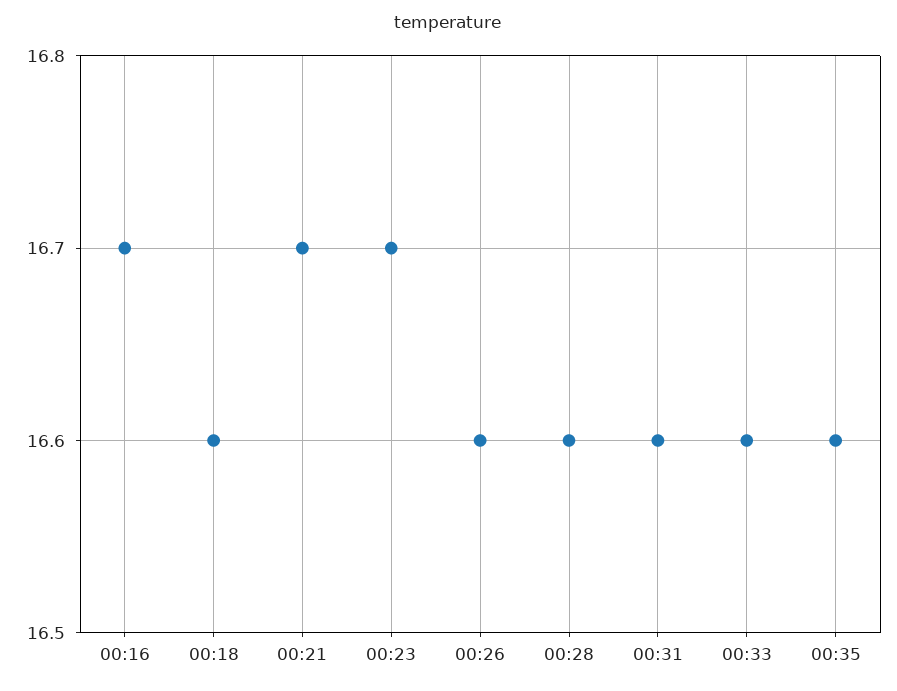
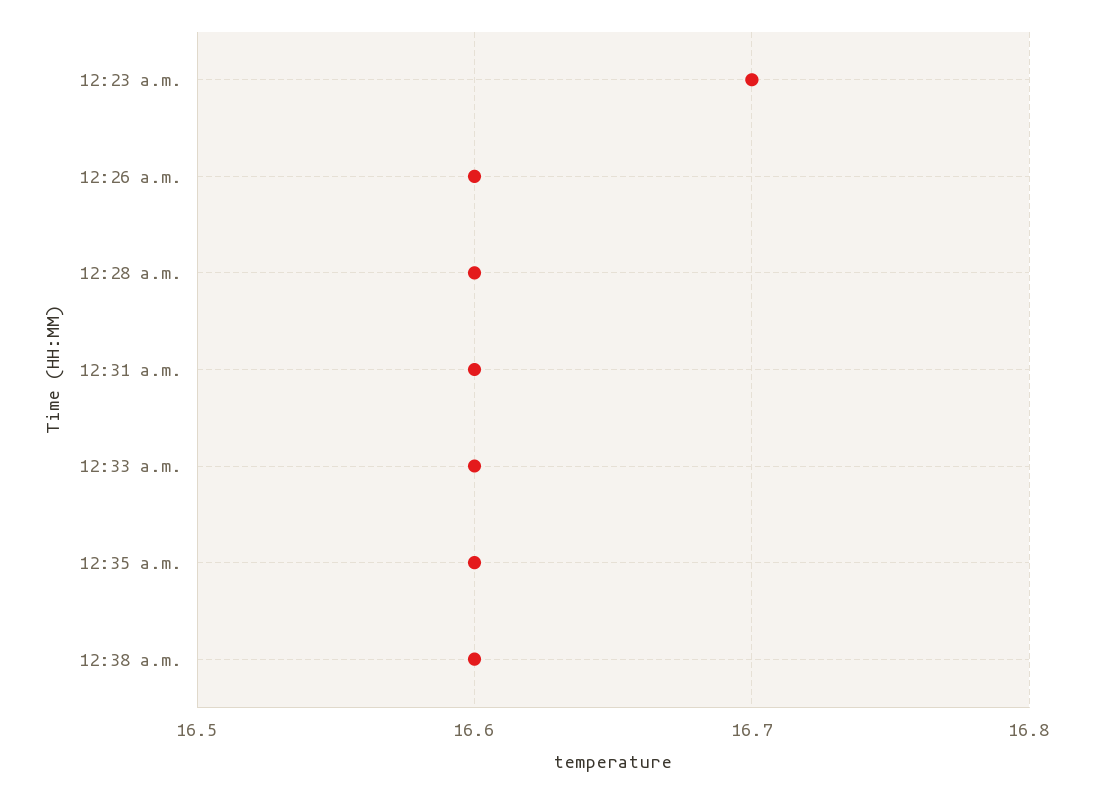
00:16: 16.7 -> none
00:18: 16.6 -> none
00:21: 16.7 -> none
12:38 a.m.: none -> 16.6

